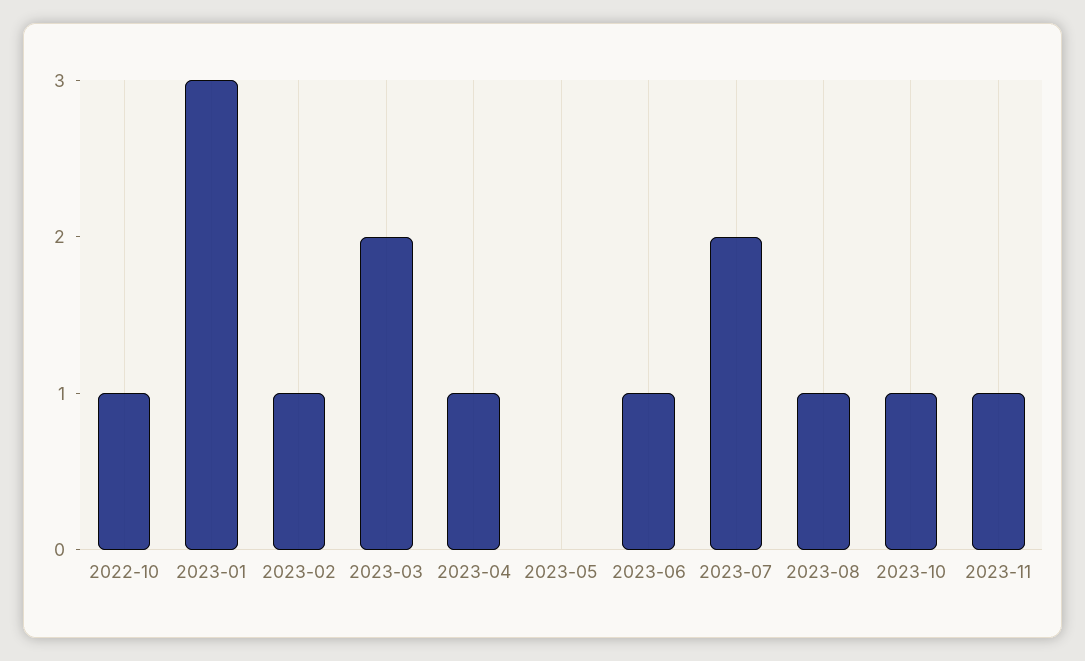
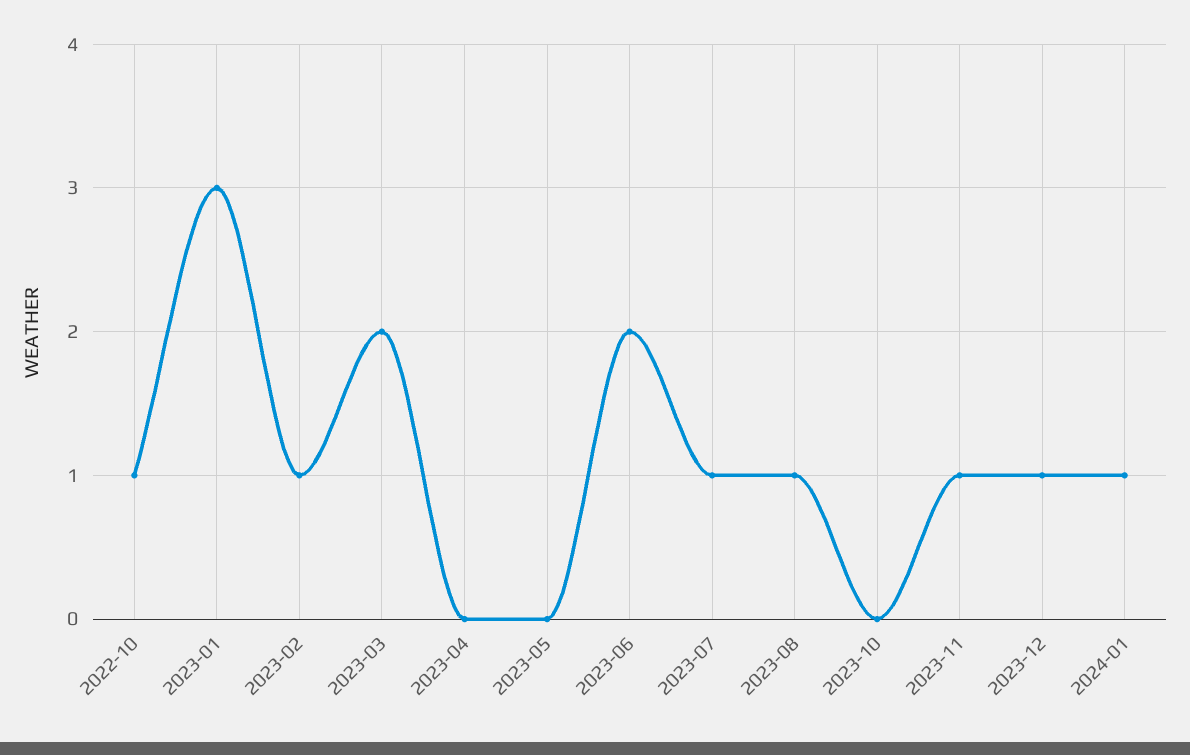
2023-04: 1 -> 0
2023-06: 1 -> 2
2023-07: 2 -> 1
2023-10: 1 -> 0
2023-12: none -> 1
2024-01: none -> 1

